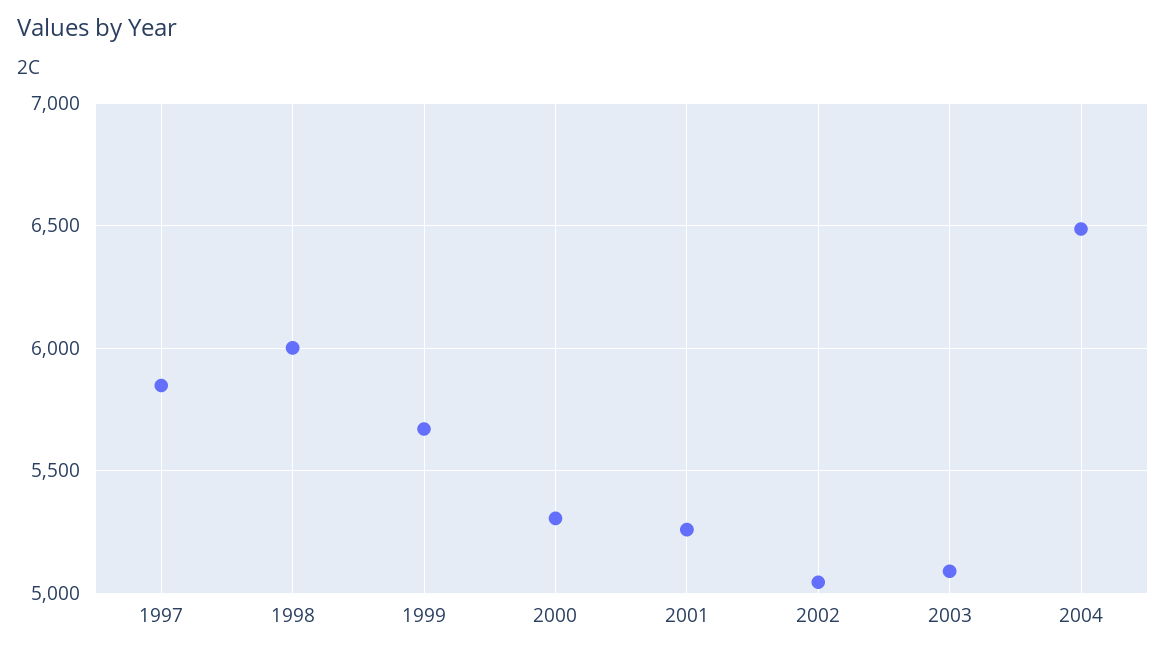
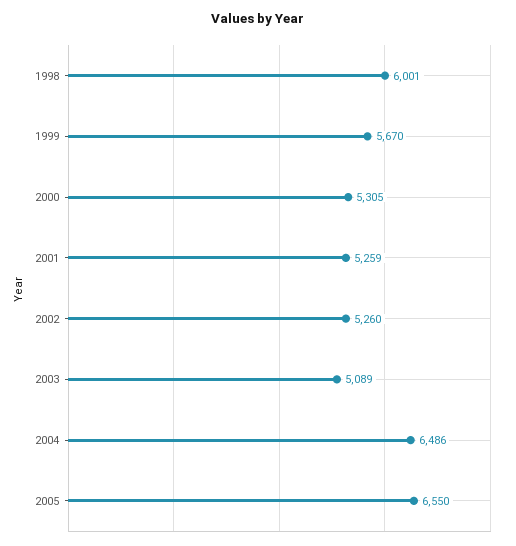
1997: 5850 -> none
2002: 5050 -> 5260
2005: none -> 6550

